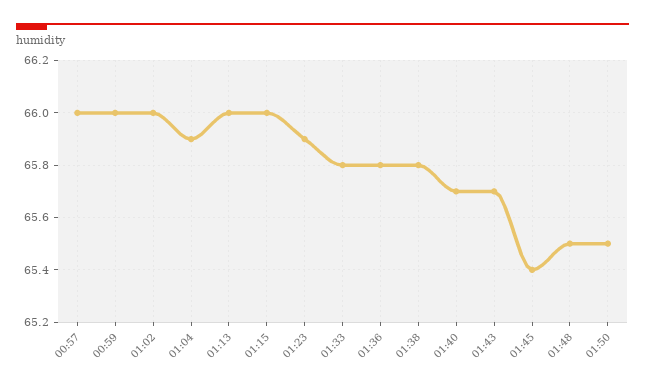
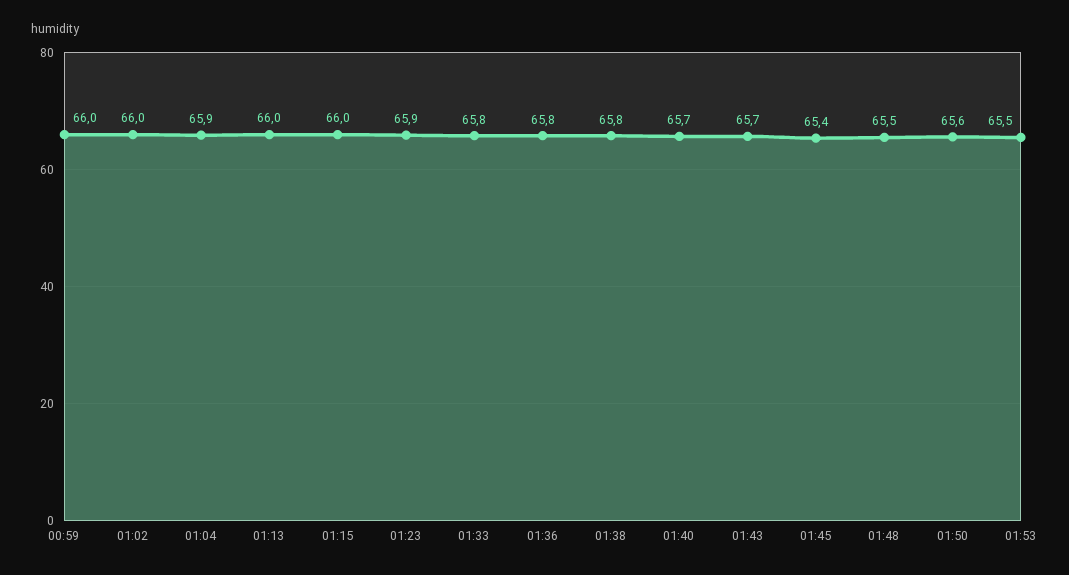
00:57: 66 -> none
01:50: 65.5 -> 65.6
01:53: none -> 65.5

